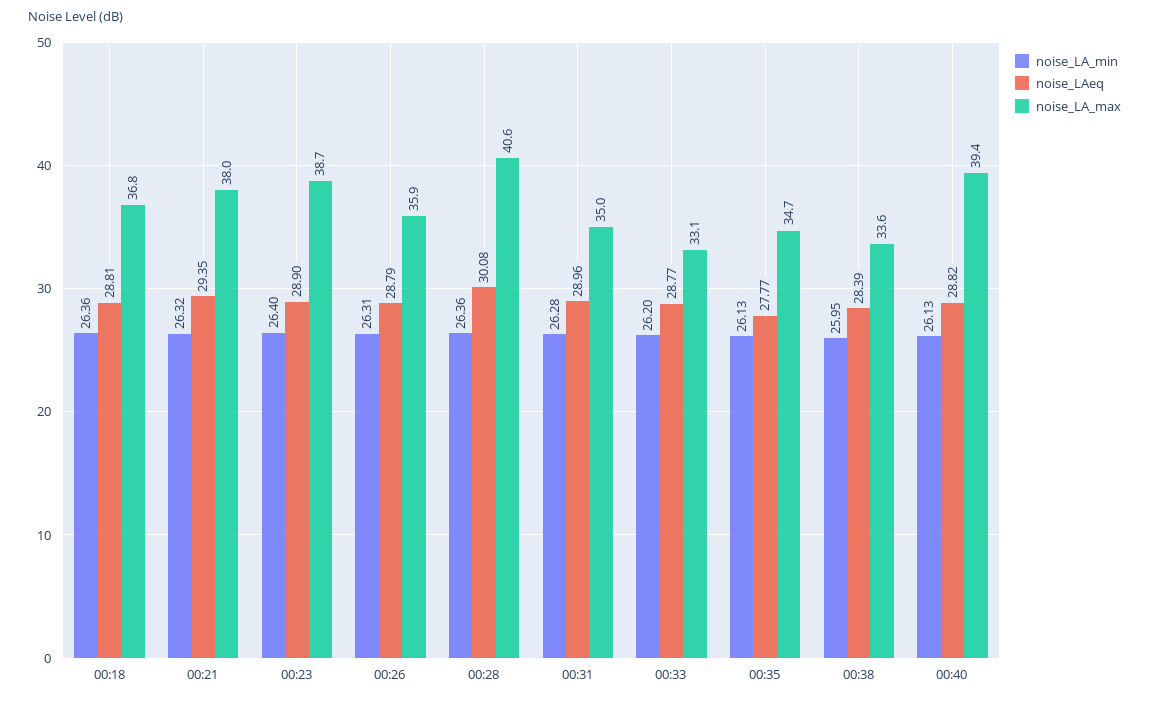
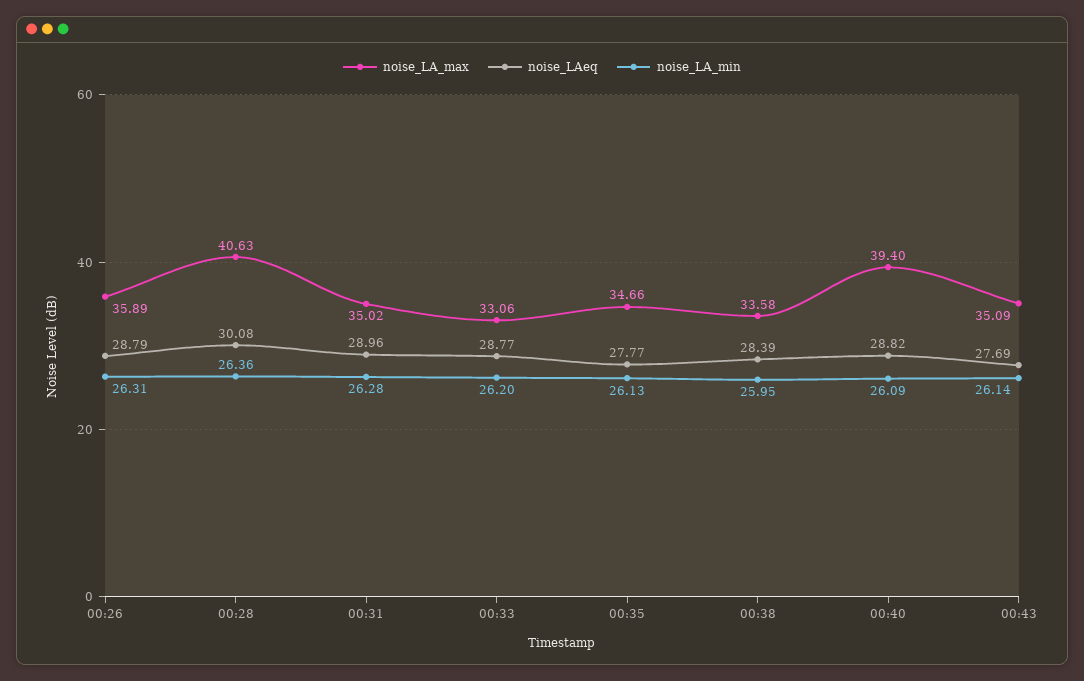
noise_LA_min, 00:18: 26.36 -> none
noise_LAeq, 00:18: 28.81 -> none
noise_LA_max, 00:18: 36.8 -> none
noise_LA_min, 00:21: 26.32 -> none
noise_LAeq, 00:21: 29.35 -> none
noise_LA_max, 00:21: 38 -> none
noise_LA_min, 00:23: 26.4 -> none
noise_LAeq, 00:23: 28.9 -> none
noise_LA_max, 00:23: 38.7 -> none
noise_LA_min, 00:40: 26.13 -> 26.09
noise_LA_max, 00:43: none -> 35.09
noise_LAeq, 00:43: none -> 27.69
noise_LA_min, 00:43: none -> 26.14

